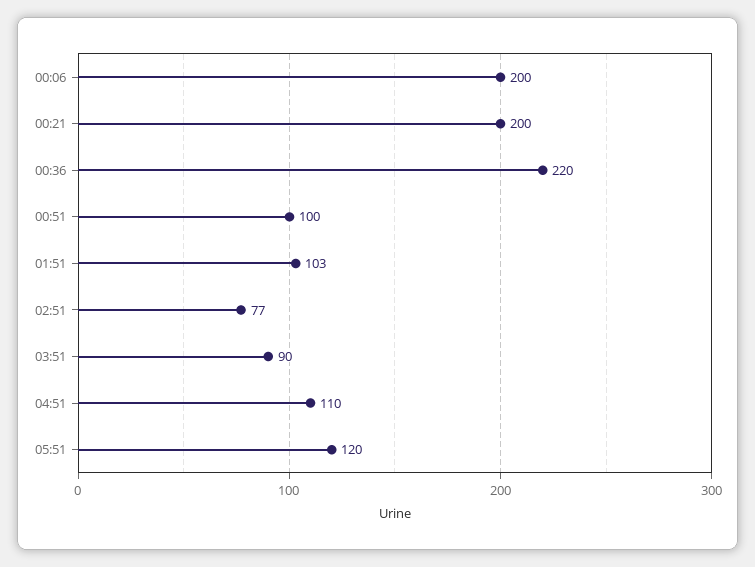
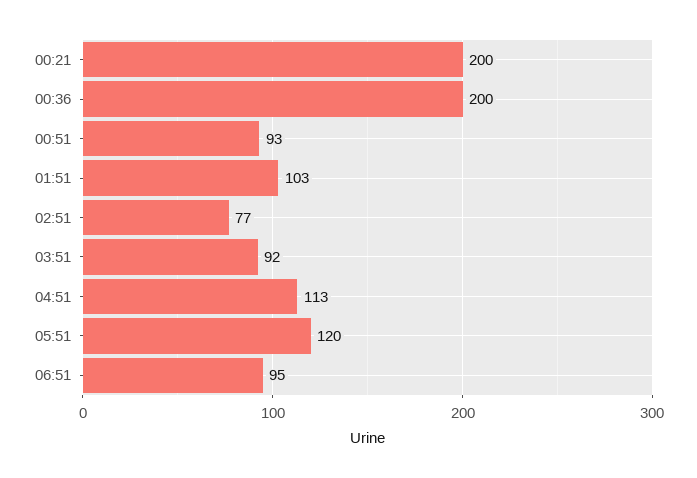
00:06: 200 -> none
00:36: 220 -> 200
00:51: 100 -> 93
03:51: 90 -> 92
04:51: 110 -> 113
06:51: none -> 95

